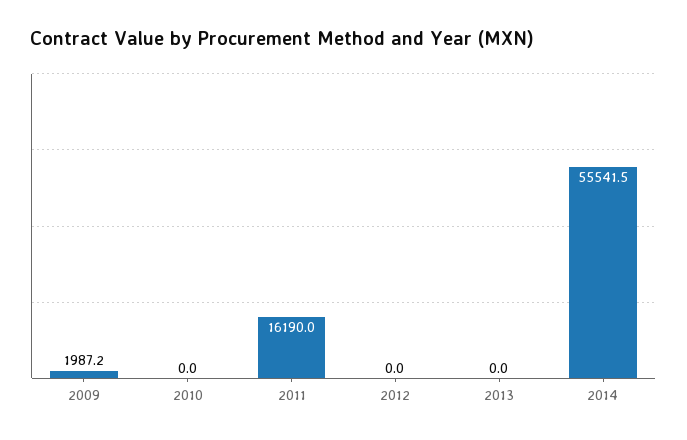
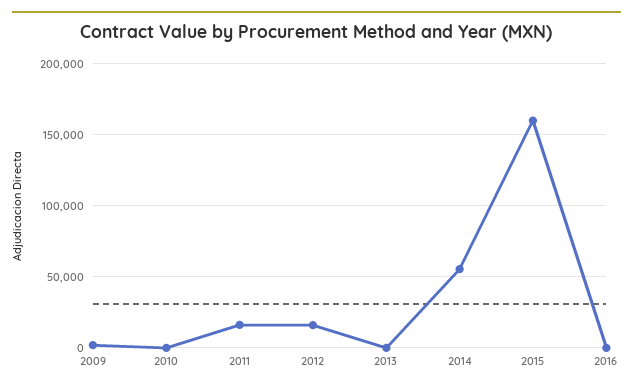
2012: 0 -> 15000
2015: none -> 160000
2016: none -> 0

